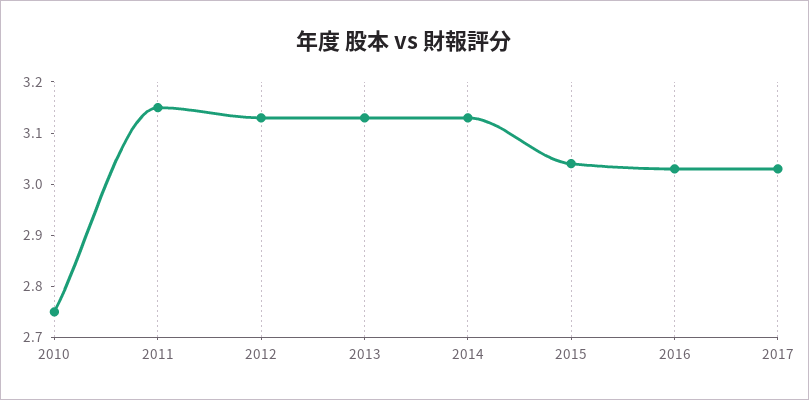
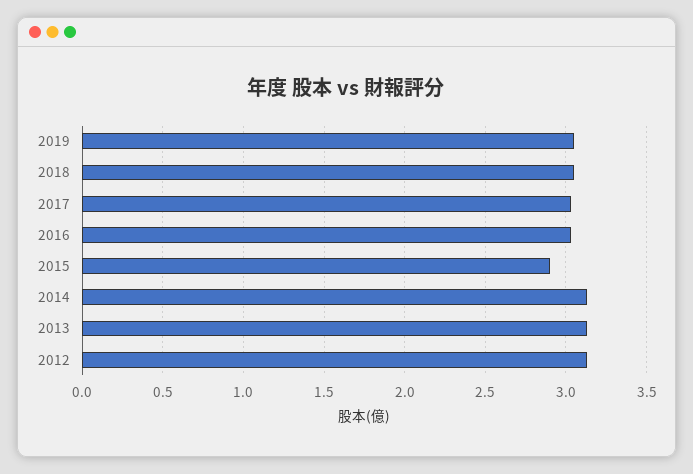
2010: 2.75 -> none
2011: 3.15 -> none
2015: 3.05 -> 2.9
2019: none -> 3.05
2018: none -> 3.05

